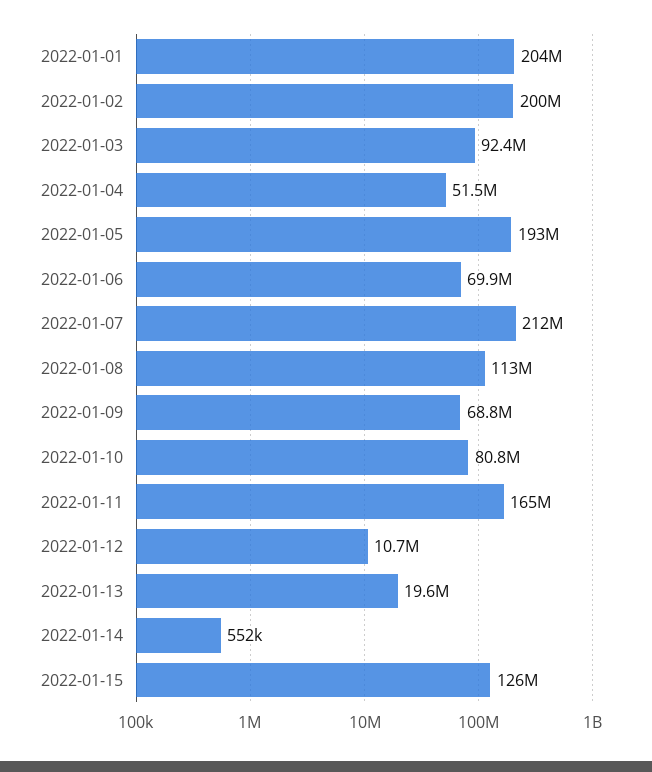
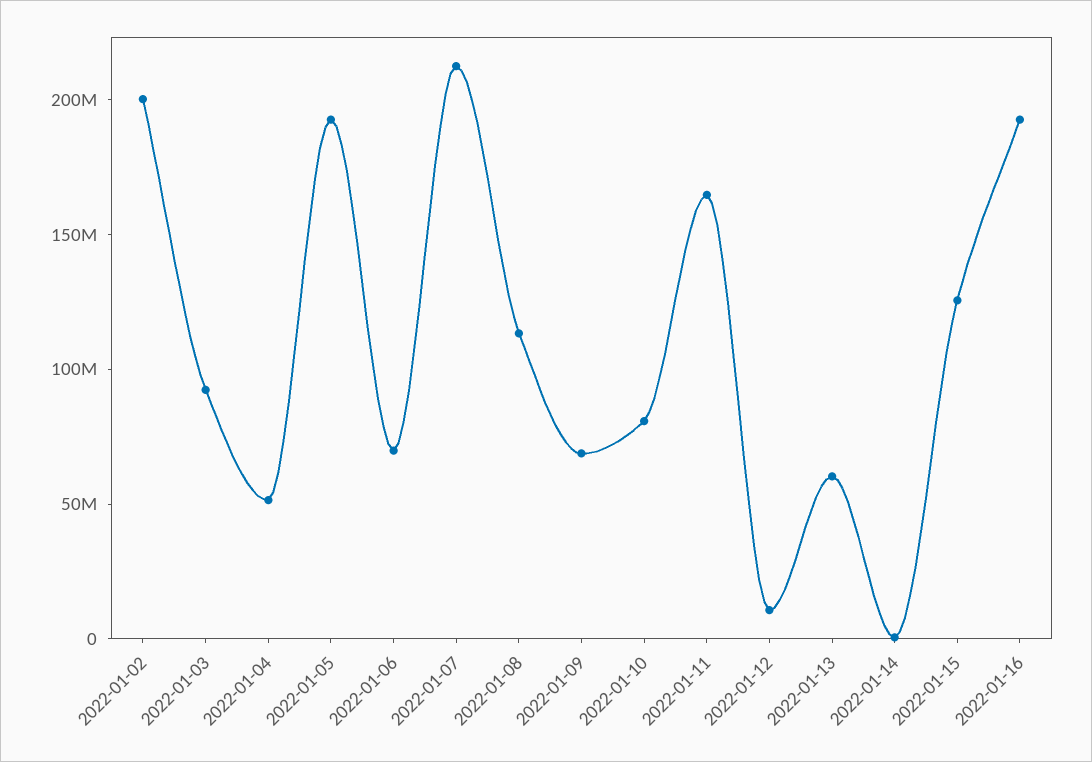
2022-01-01: 204000000 -> none
2022-01-13: 19600000 -> 60000000
2022-01-16: none -> 190000000

